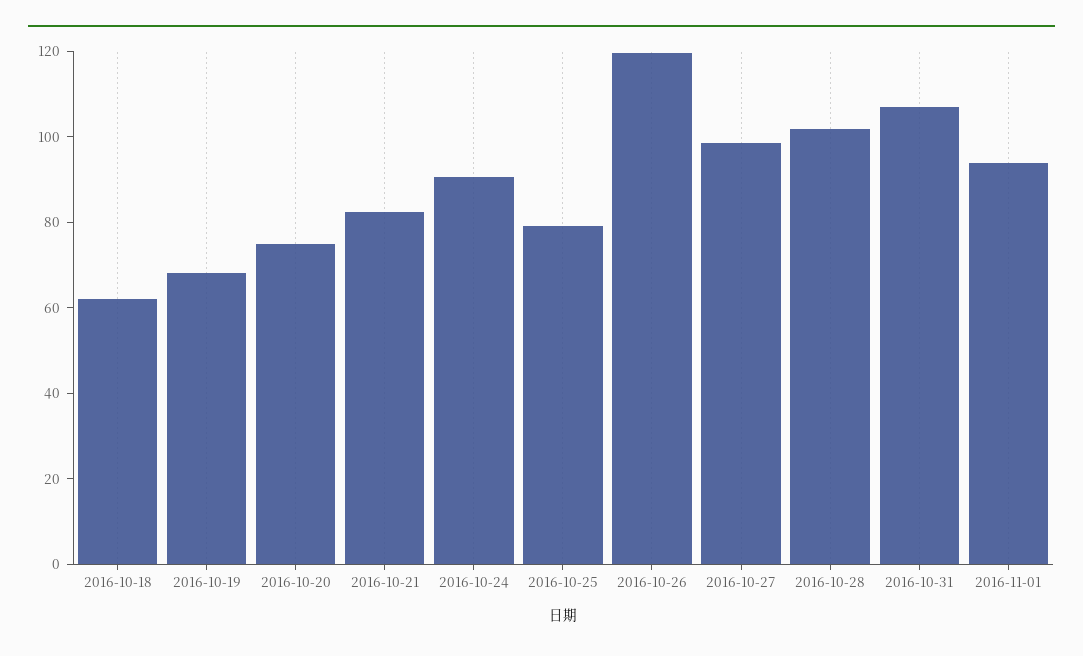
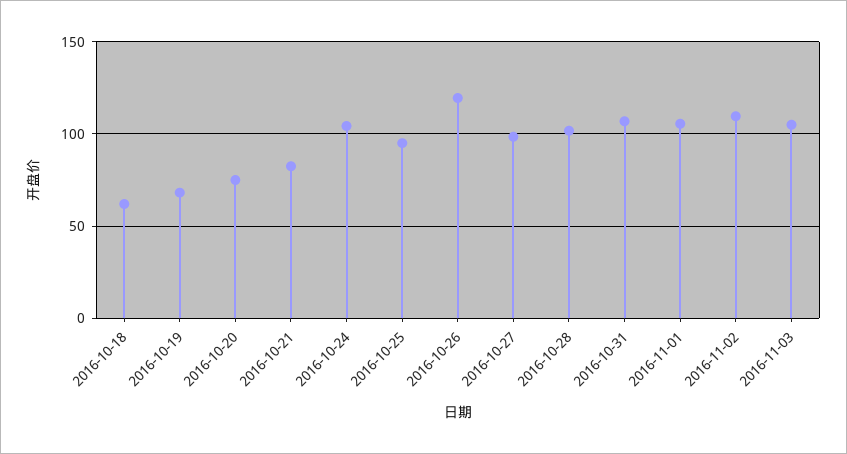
2016-10-24: 90 -> 105
2016-10-25: 80 -> 95
2016-11-01: 95 -> 105
2016-11-02: none -> 110
2016-11-03: none -> 105

